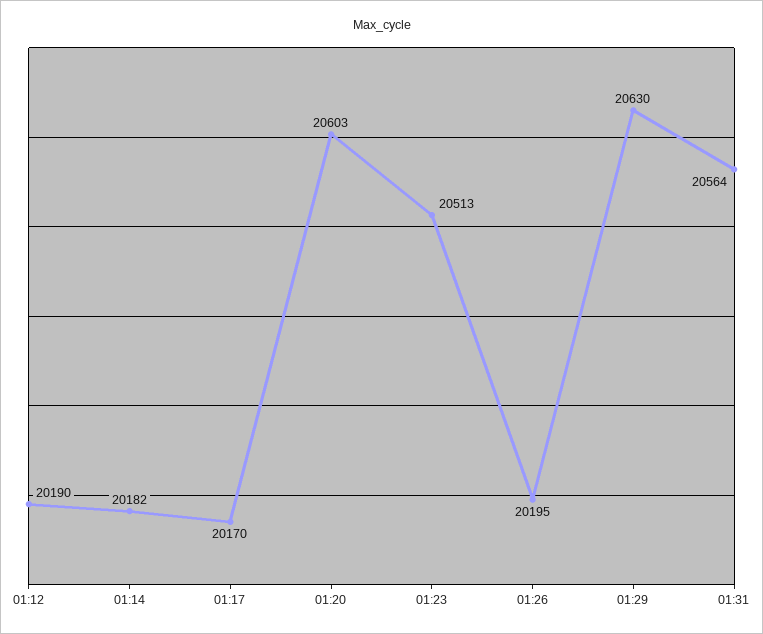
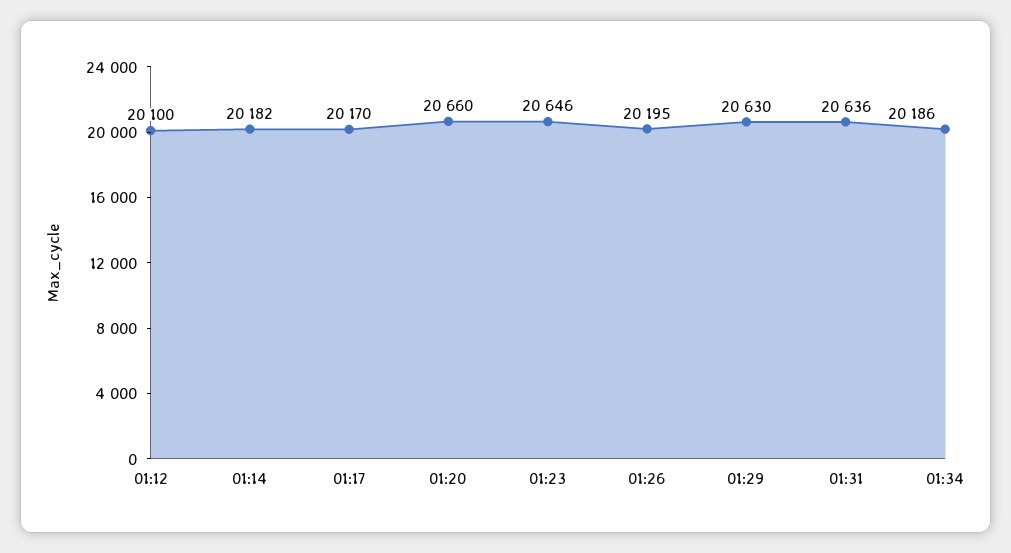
01:12: 20190 -> 20100
01:20: 20603 -> 20660
01:23: 20513 -> 20646
01:31: 20564 -> 20636
01:34: none -> 20186

